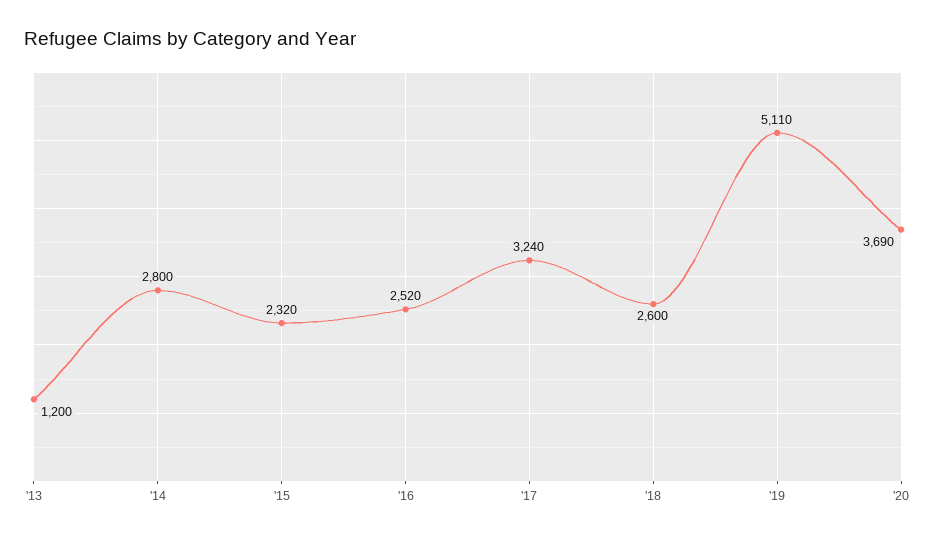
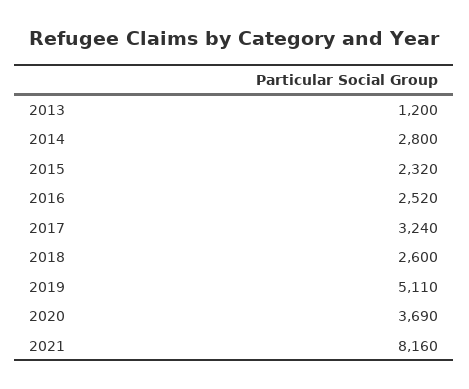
2021: none -> 8160

